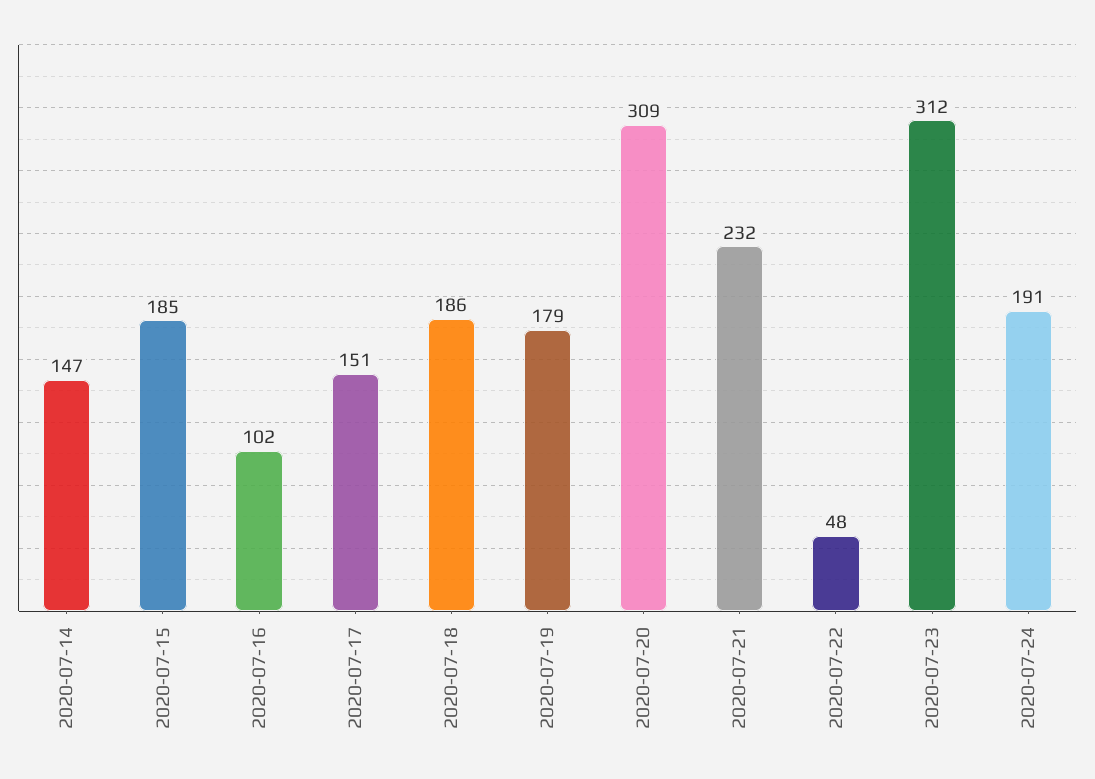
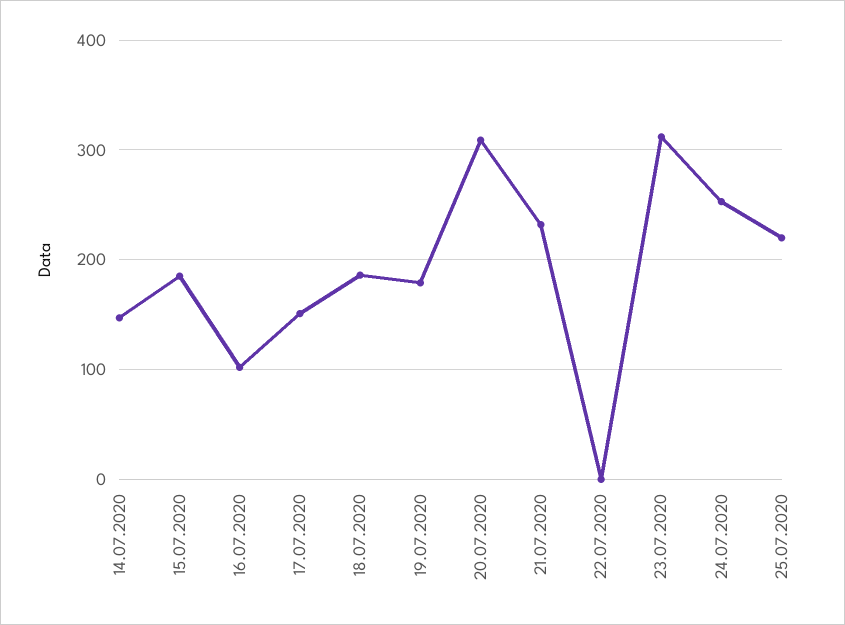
2020-07-22: 48 -> 0
2020-07-24: 191 -> 250
25.07.2020: none -> 220

